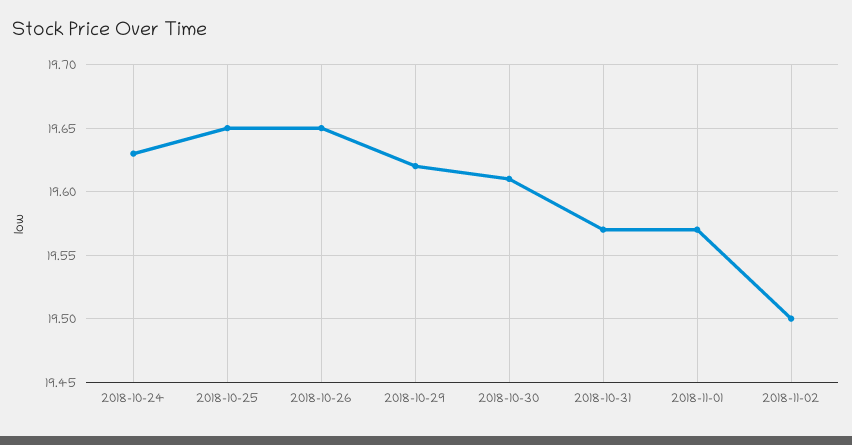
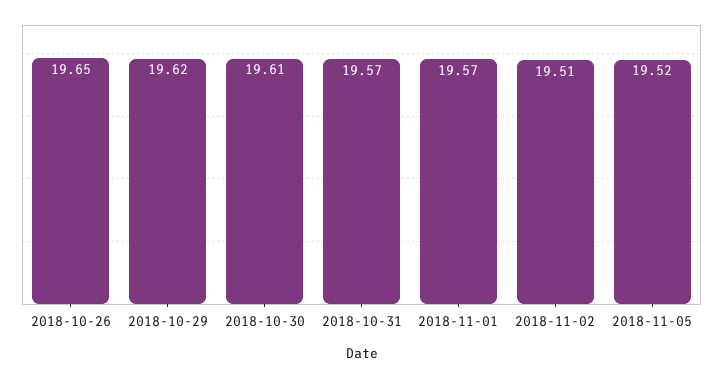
2018-10-24: 19.63 -> none
2018-10-25: 19.65 -> none
2018-11-02: 19.5 -> 19.51
2018-11-05: none -> 19.52

